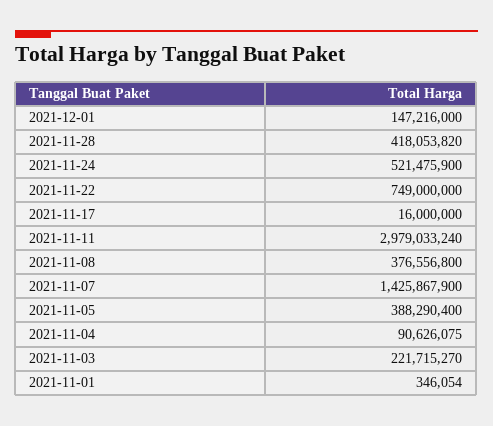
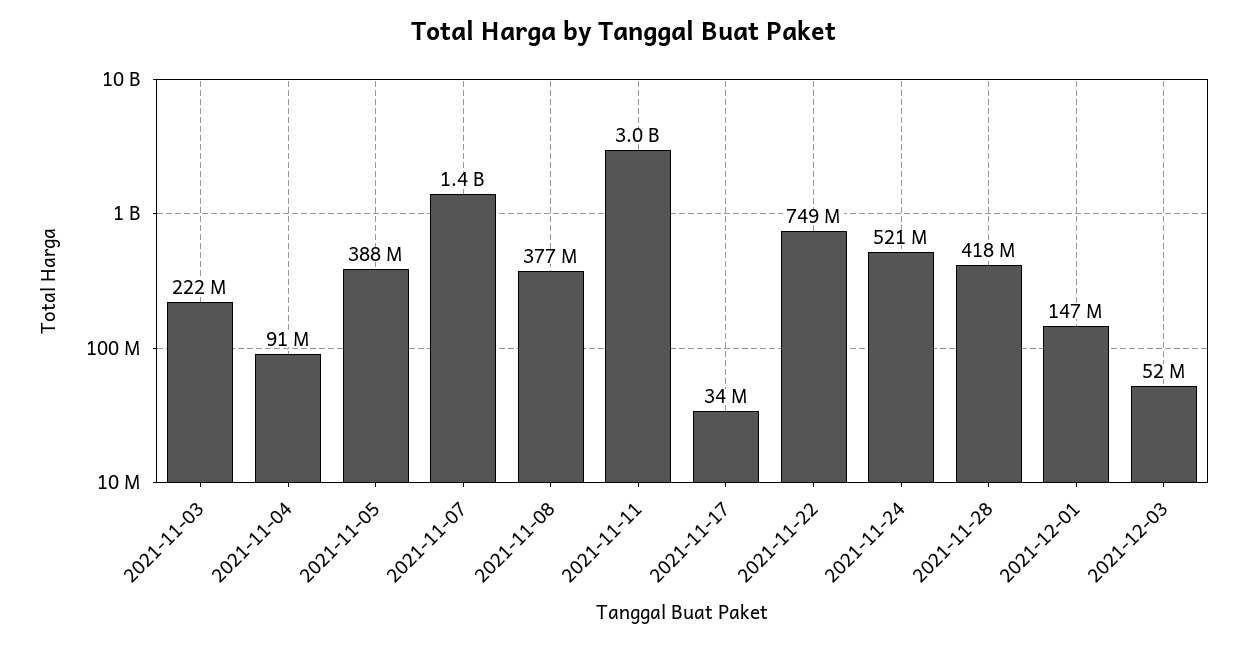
2021-11-17: 16000000 -> 34000000
2021-11-01: 346054 -> none
2021-12-03: none -> 52000000

